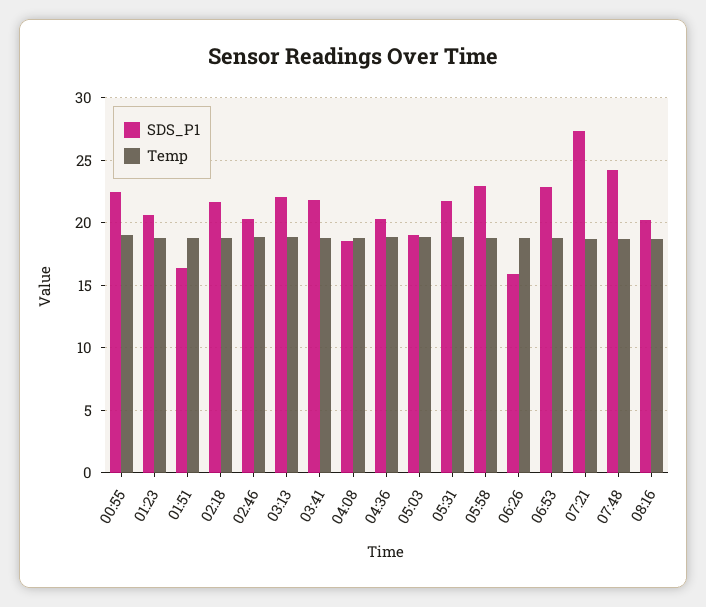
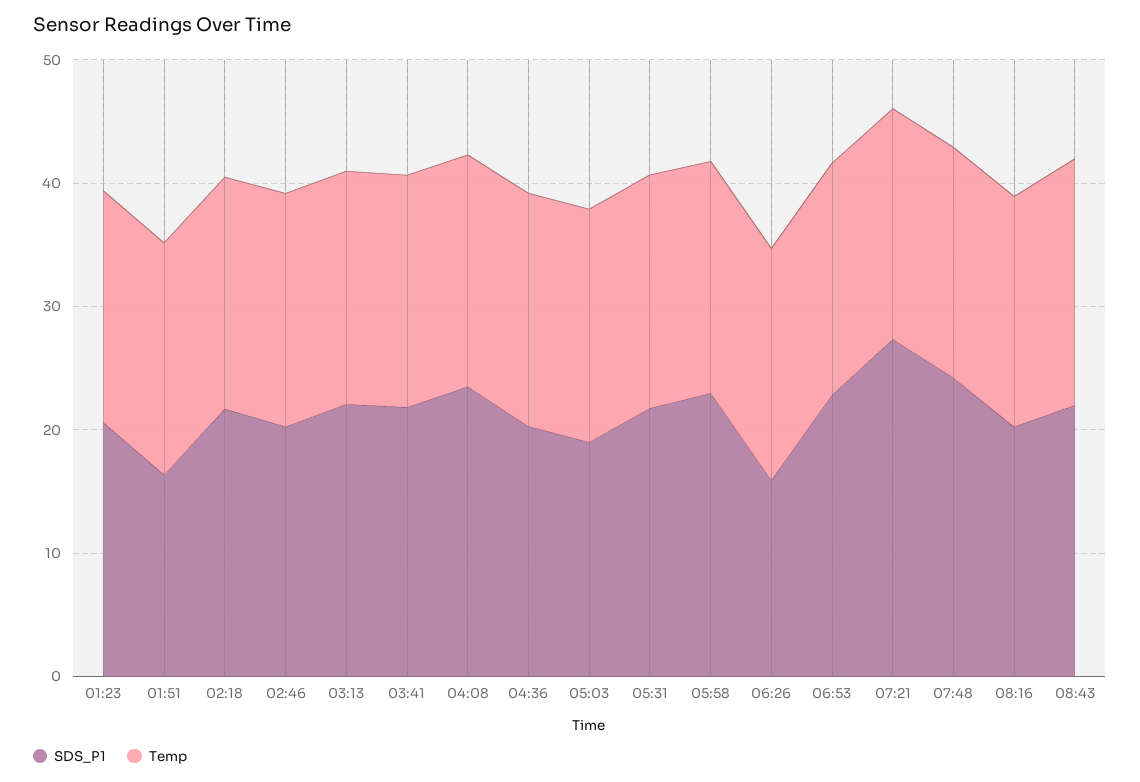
SDS_P1, 00:55: 22.5 -> none
Temp, 00:55: 19 -> none
SDS_P1, 04:08: 18.5 -> 24
SDS_P1, 08:43: none -> 22
Temp, 08:43: none -> 20

